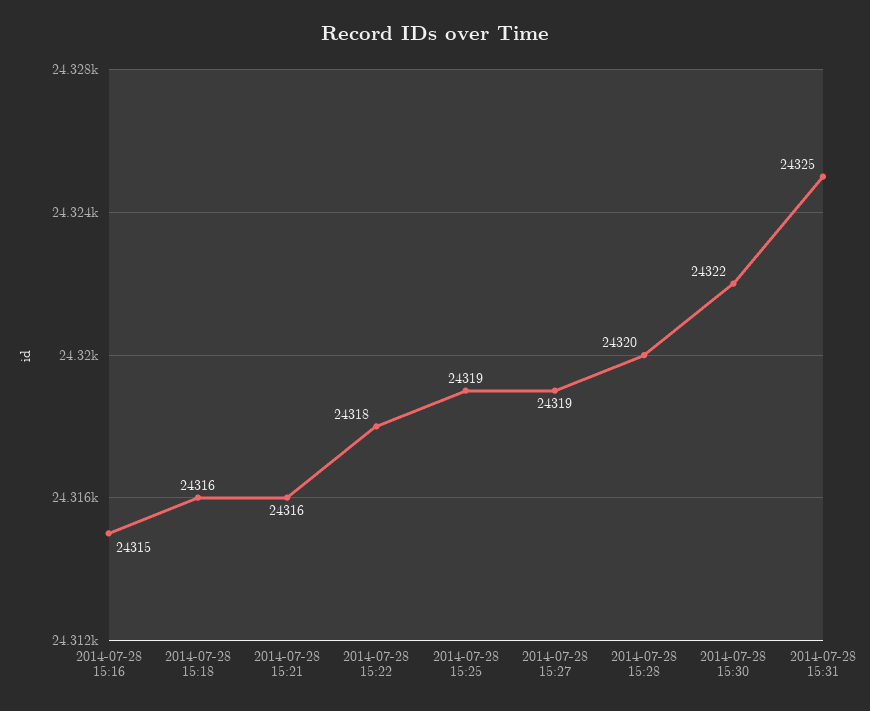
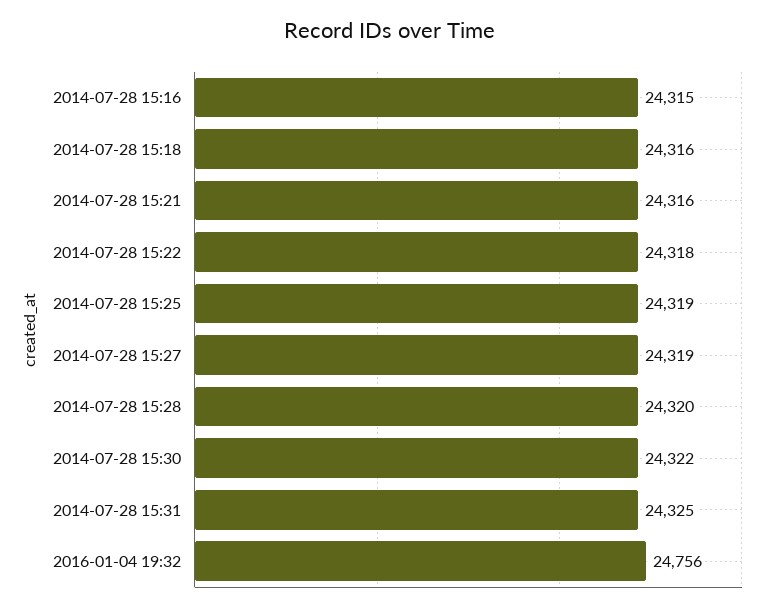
2016-01-04 19:32: none -> 24756

